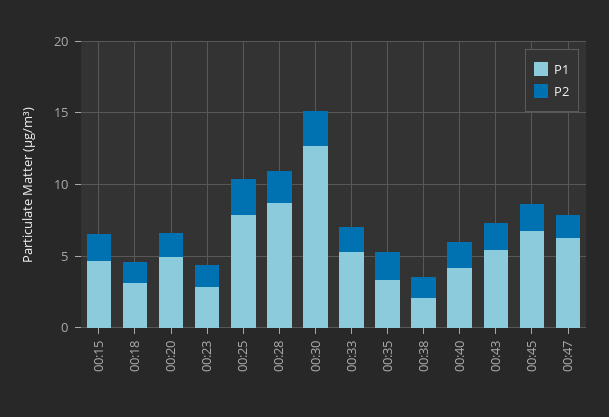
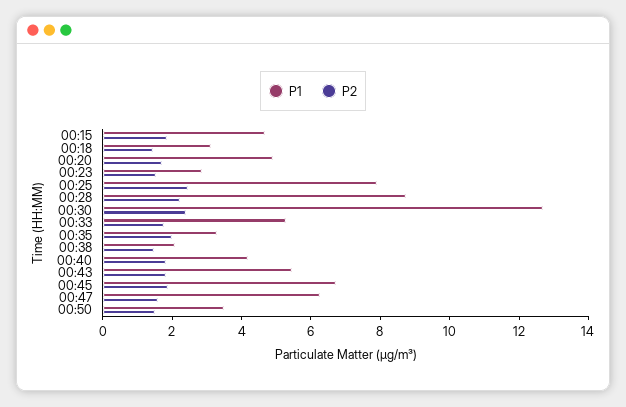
P1, 00:50: none -> 3.5
P2, 00:50: none -> 1.5

